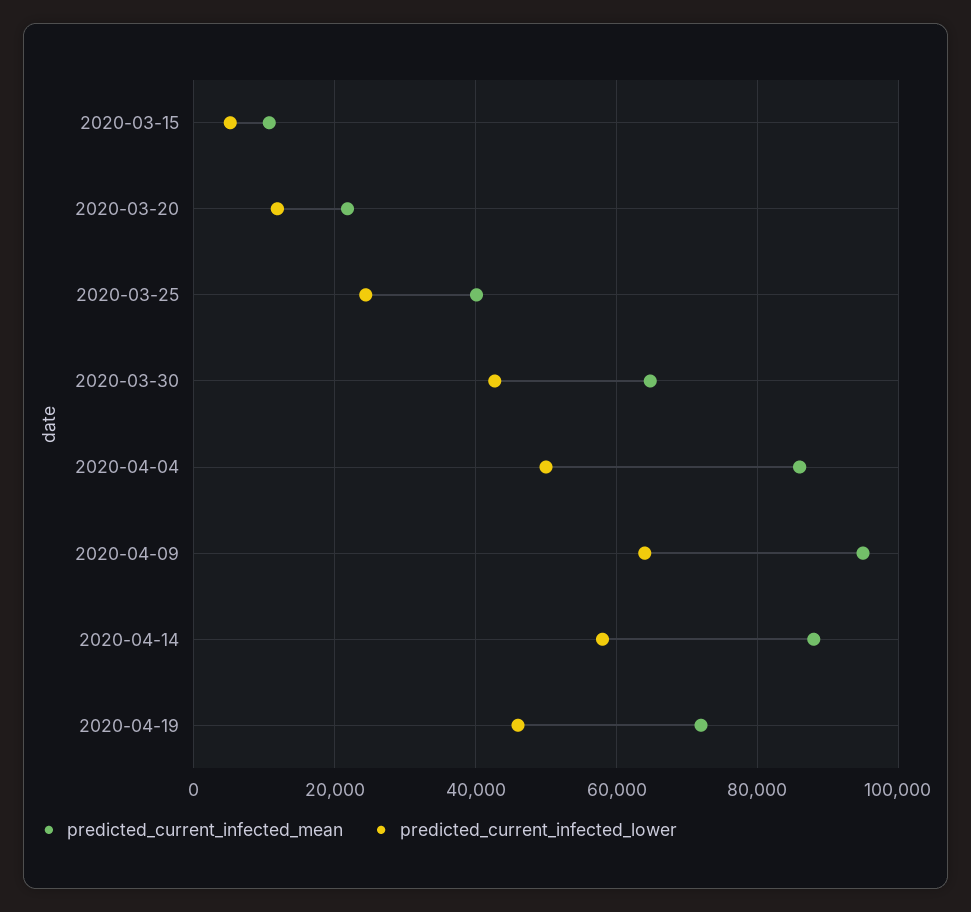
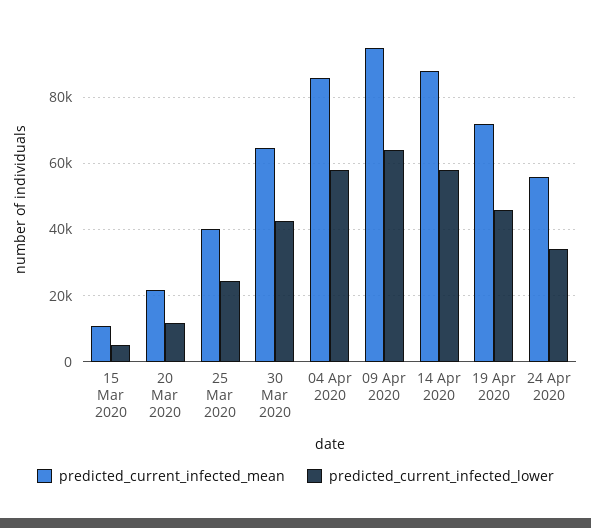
predicted_current_infected_lower, 2020-04-04: 50000 -> 58000
predicted_current_infected_mean, 24 Apr 2020: none -> 56000
predicted_current_infected_lower, 24 Apr 2020: none -> 34000

